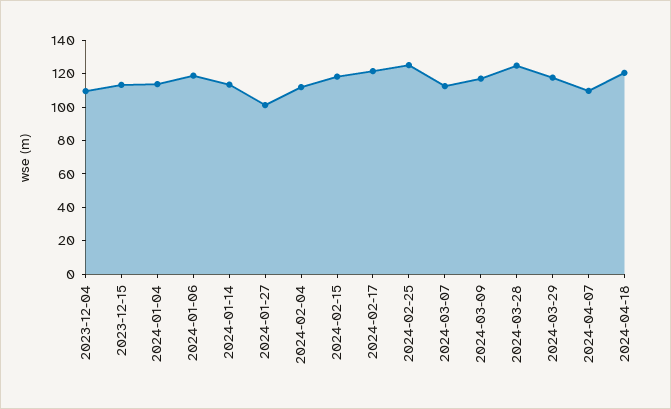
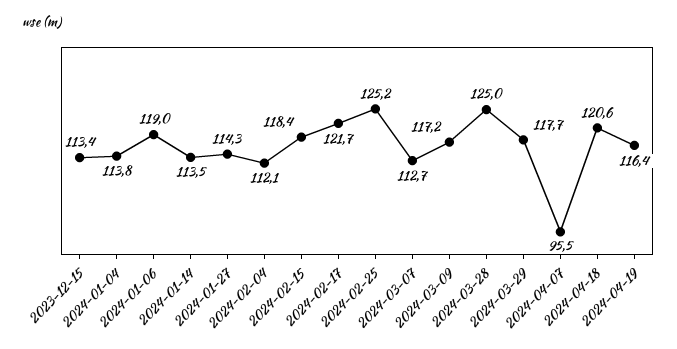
2023-12-04: 110 -> none
2024-01-27: 100 -> 114.3
2024-04-07: 110 -> 95.5
2024-04-19: none -> 116.4

